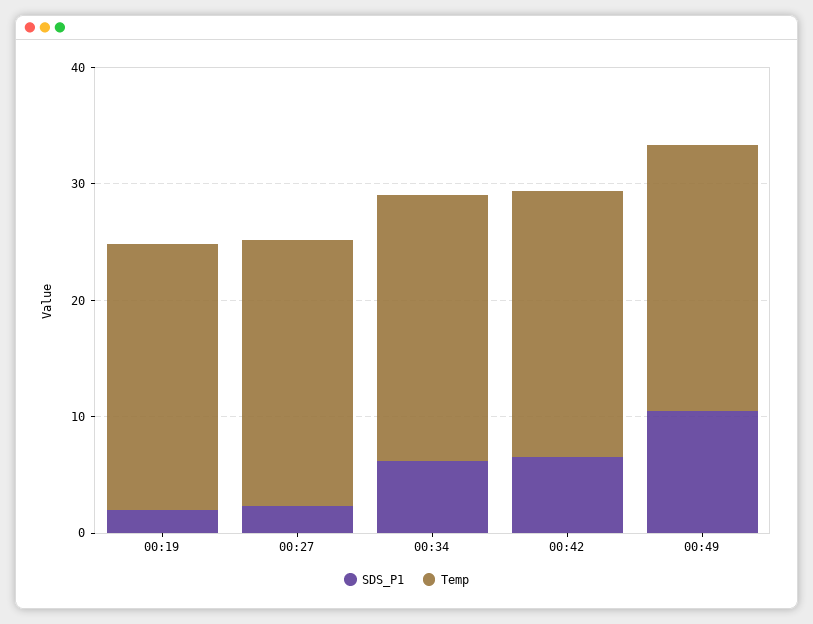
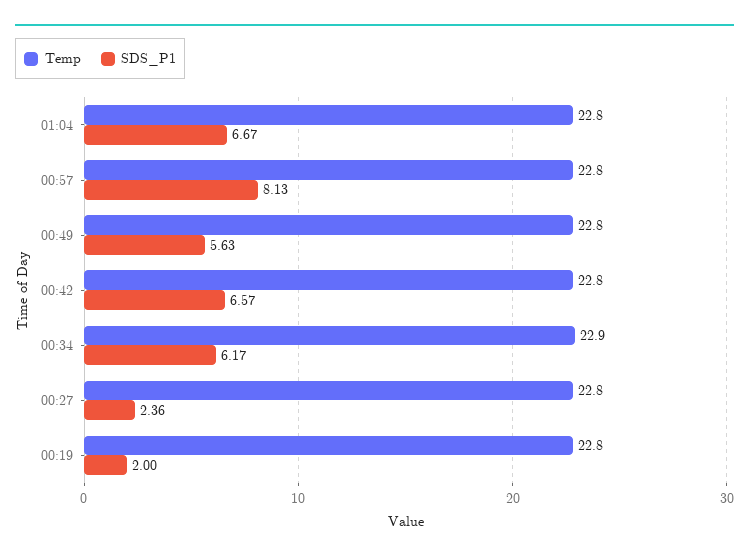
SDS_P1, 00:49: 10 -> 5.63
Temp, 01:04: none -> 22.8
SDS_P1, 01:04: none -> 6.67
Temp, 00:57: none -> 22.8
SDS_P1, 00:57: none -> 8.13

